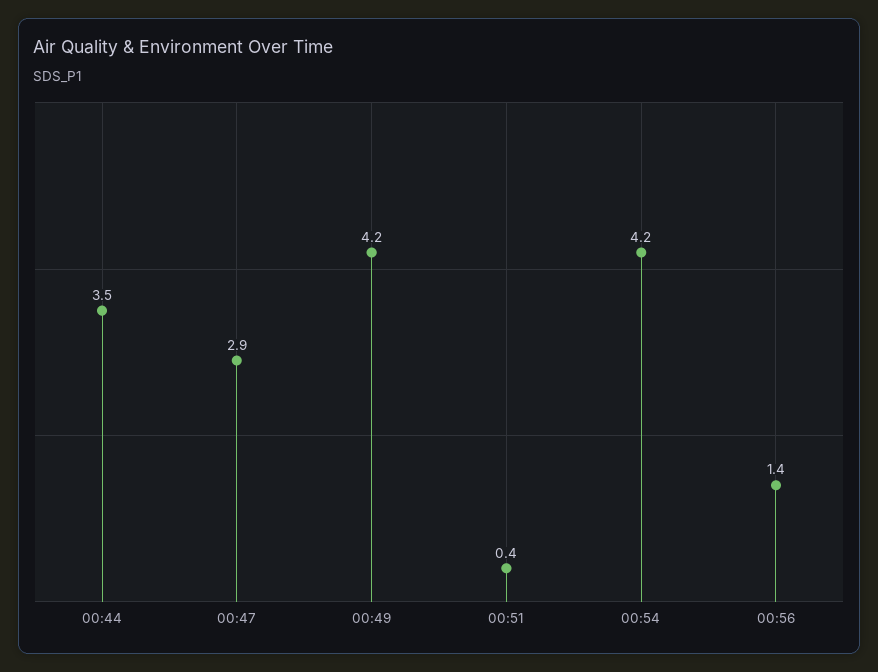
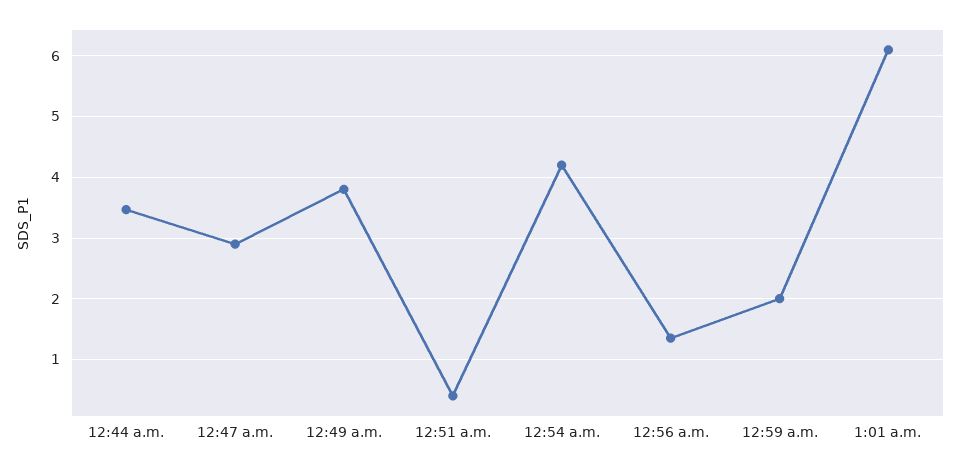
00:49: 4.2 -> 3.8
12:59 a.m.: none -> 2
1:01 a.m.: none -> 6.1

